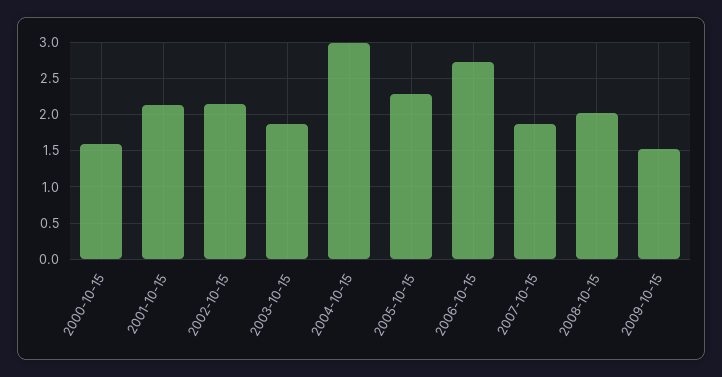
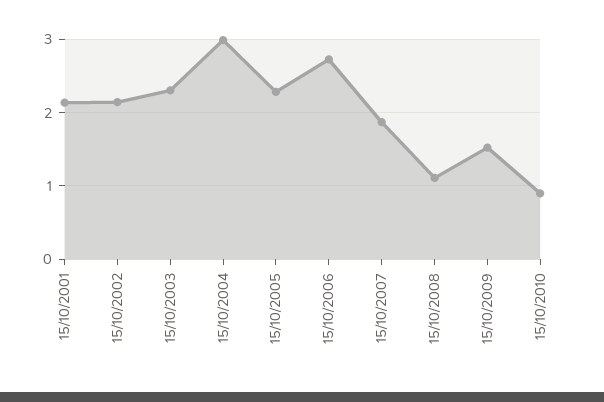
2000-10-15: 1.6 -> none
2003-10-15: 1.9 -> 2.3
2008-10-15: 2 -> 1.1
15/10/2010: none -> 0.9

